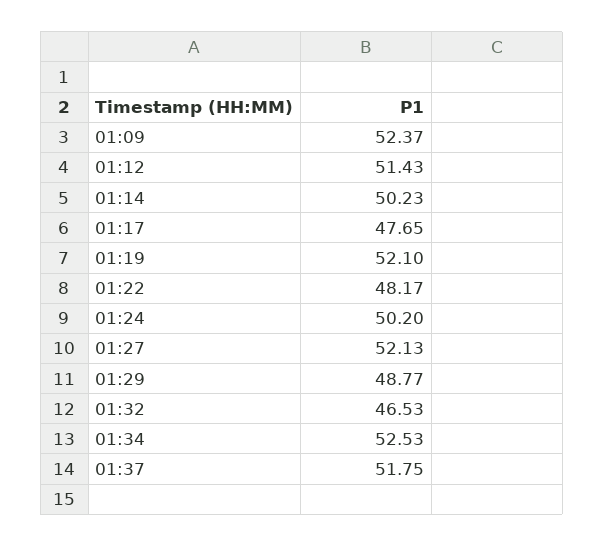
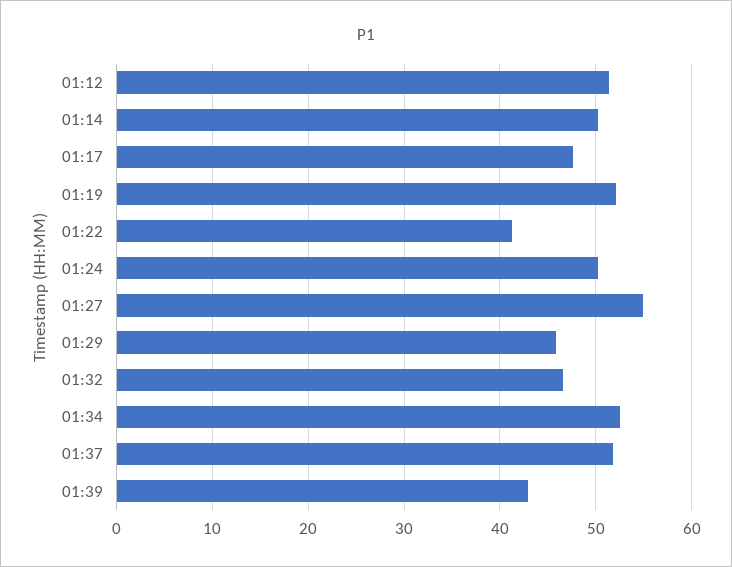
01:09: 52.37 -> none
01:22: 48.17 -> 41
01:27: 52.13 -> 55
01:29: 48.77 -> 46
01:39: none -> 43

